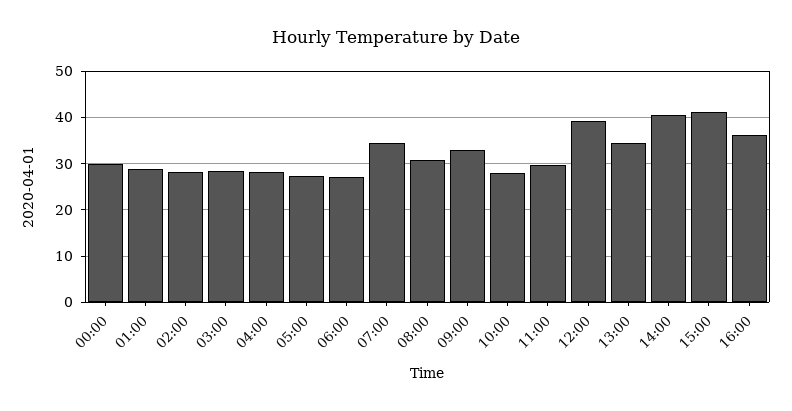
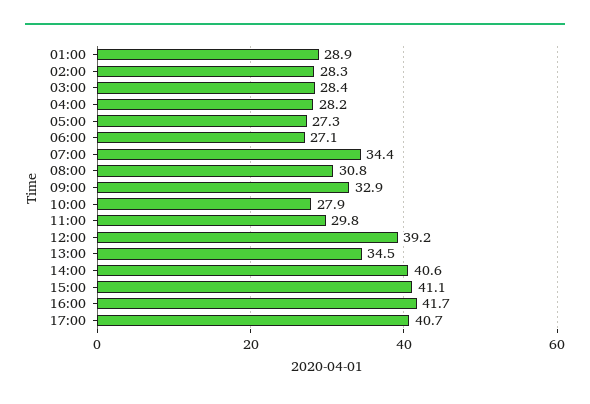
00:00: 30 -> none
16:00: 36 -> 41.7
17:00: none -> 40.7

